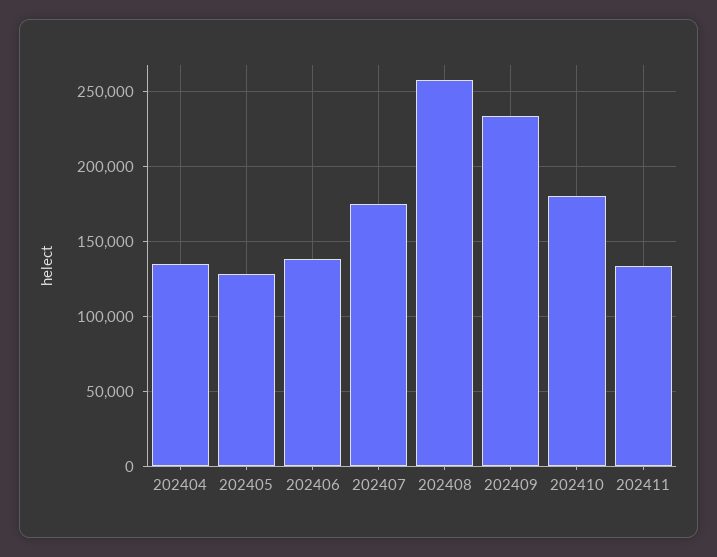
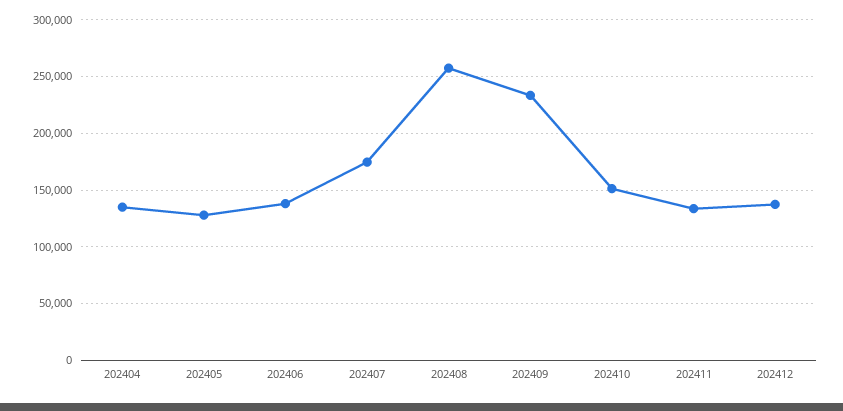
202410: 180000 -> 150000
202412: none -> 140000

